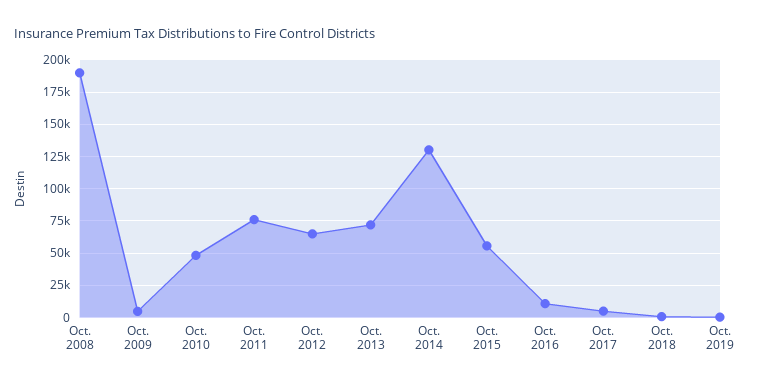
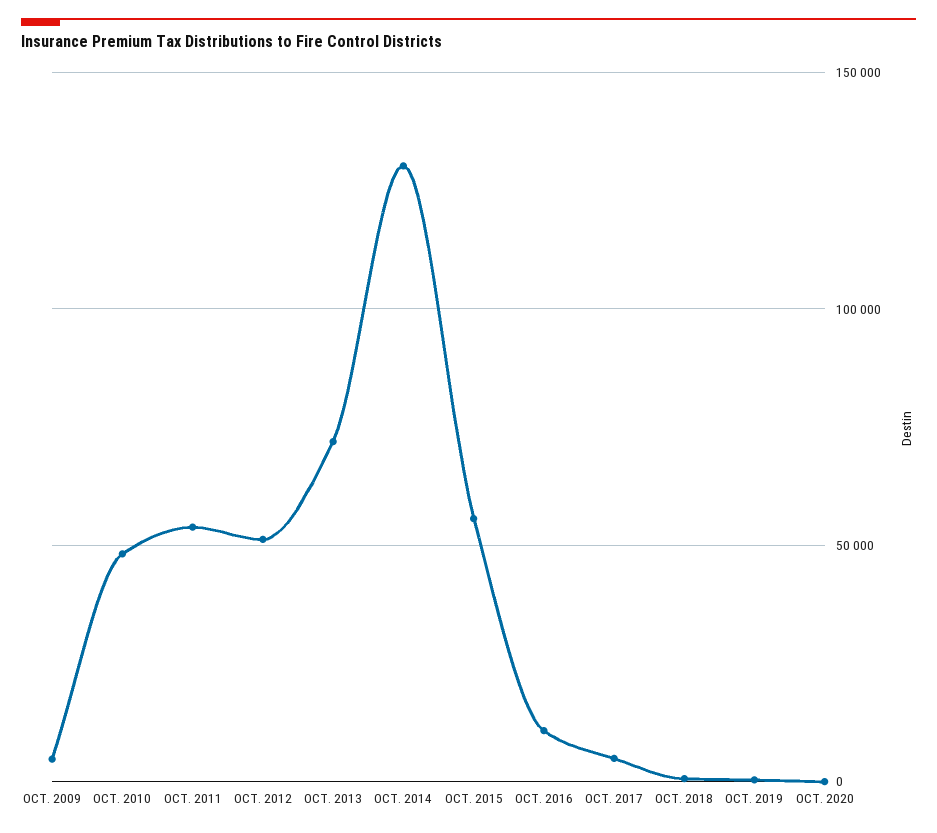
Oct. 2008: 190000 -> none
Oct. 2011: 75000 -> 55000
Oct. 2012: 65000 -> 50000
OCT. 2020: none -> 0

